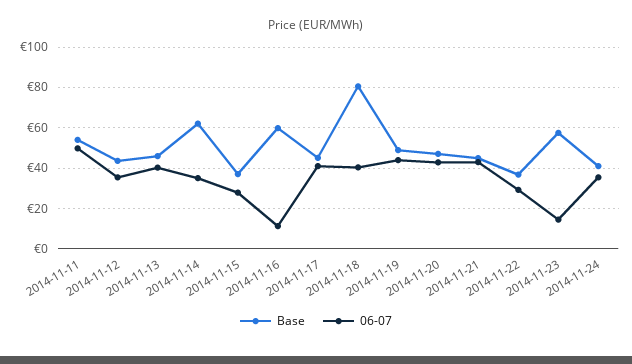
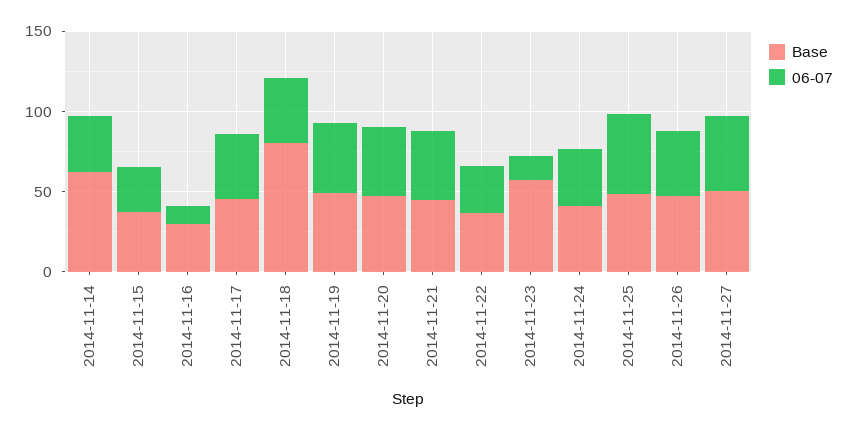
Base, 2014-11-11: 55 -> none
06-07, 2014-11-11: 50 -> none
Base, 2014-11-12: 45 -> none
06-07, 2014-11-12: 35 -> none
Base, 2014-11-13: 45 -> none
06-07, 2014-11-13: 40 -> none
Base, 2014-11-16: 60 -> 30
Base, 2014-11-25: none -> 50
06-07, 2014-11-25: none -> 50
Base, 2014-11-26: none -> 50
06-07, 2014-11-26: none -> 40
Base, 2014-11-27: none -> 50
06-07, 2014-11-27: none -> 50

